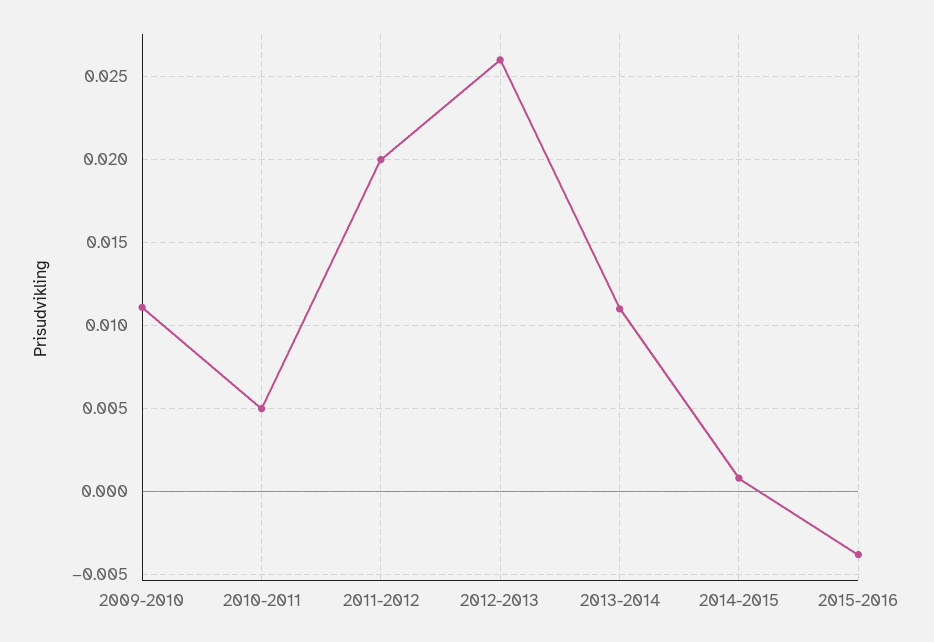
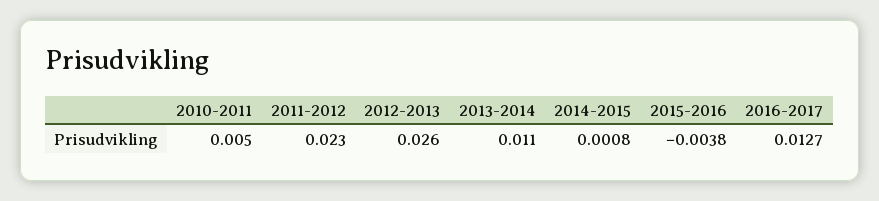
2009-2010: 0.011 -> none
2011-2012: 0.02 -> 0.023
2016-2017: none -> 0.0127

